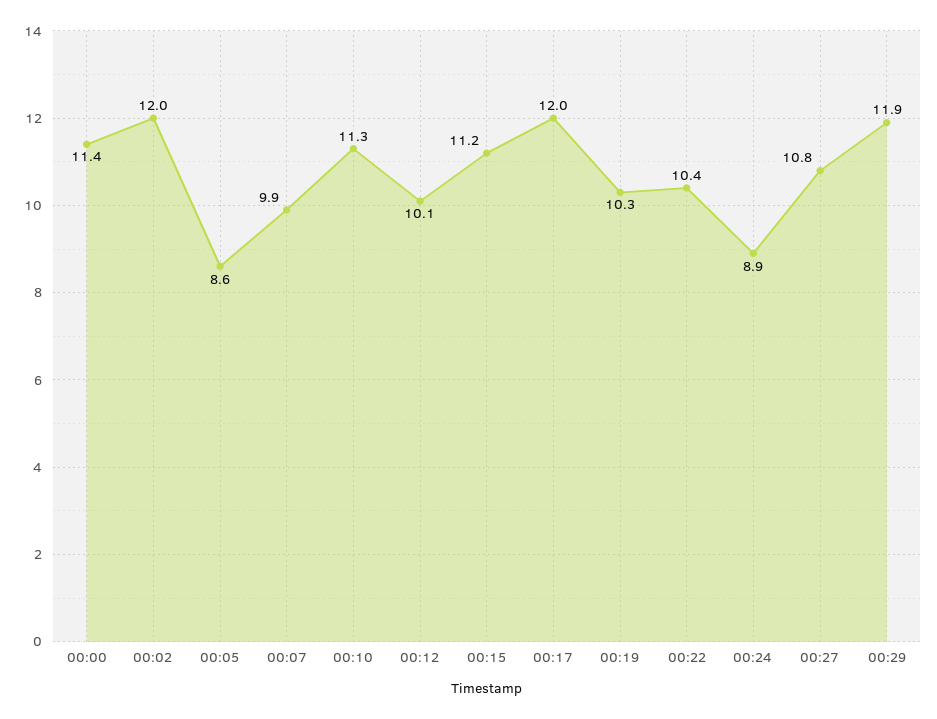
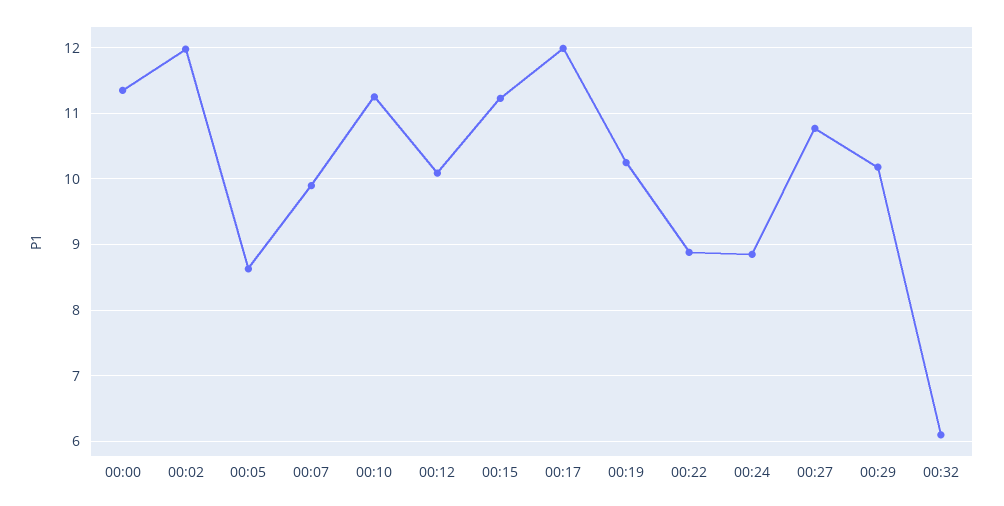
00:22: 10.4 -> 8.9
00:29: 11.9 -> 10.2
00:32: none -> 6.1

